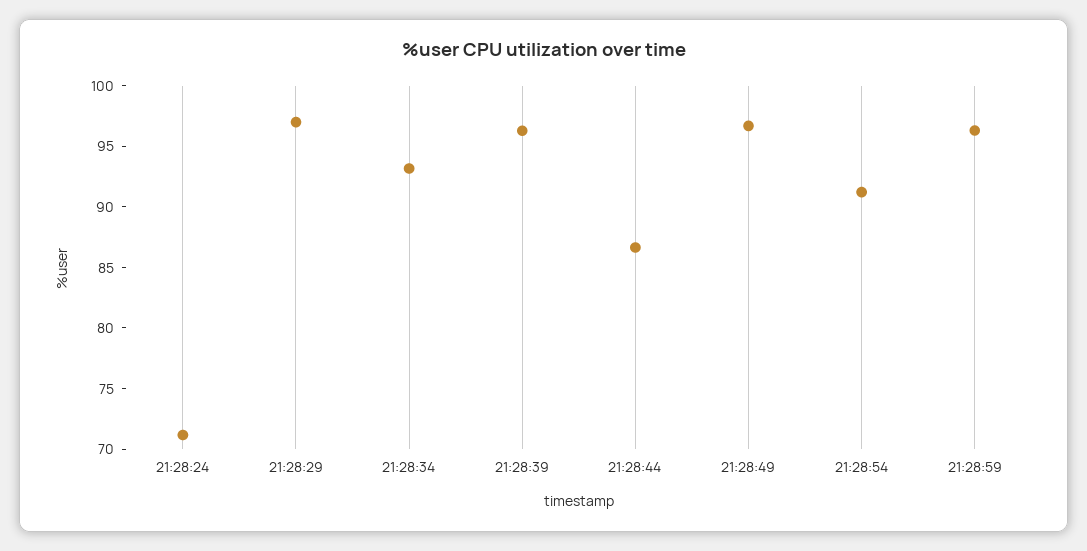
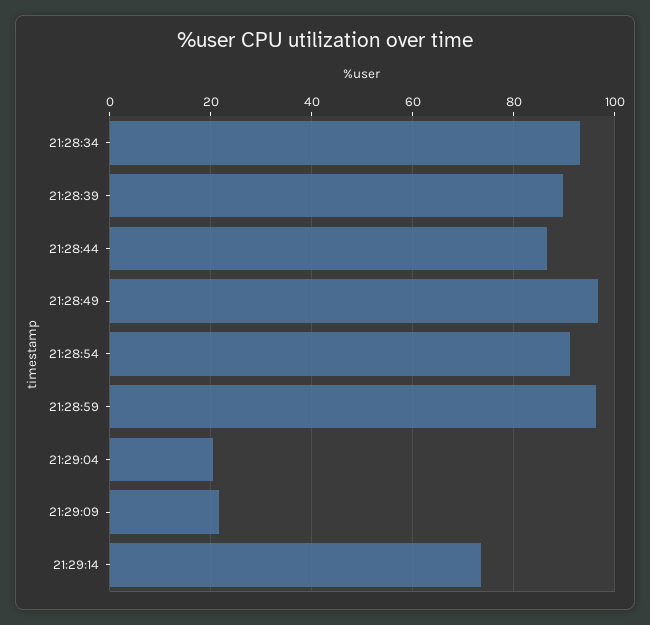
21:28:24: 71 -> none
21:28:29: 97 -> none
21:28:39: 96 -> 90
21:29:04: none -> 20
21:29:09: none -> 22
21:29:14: none -> 74

